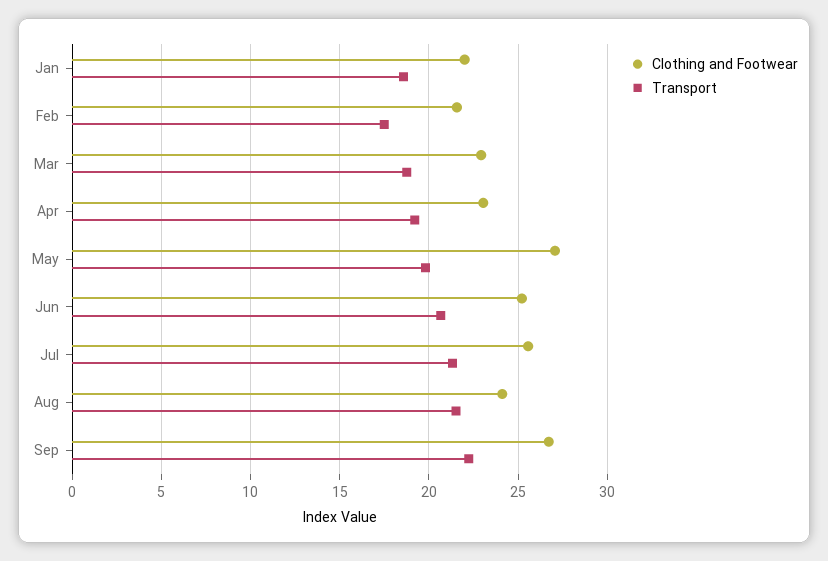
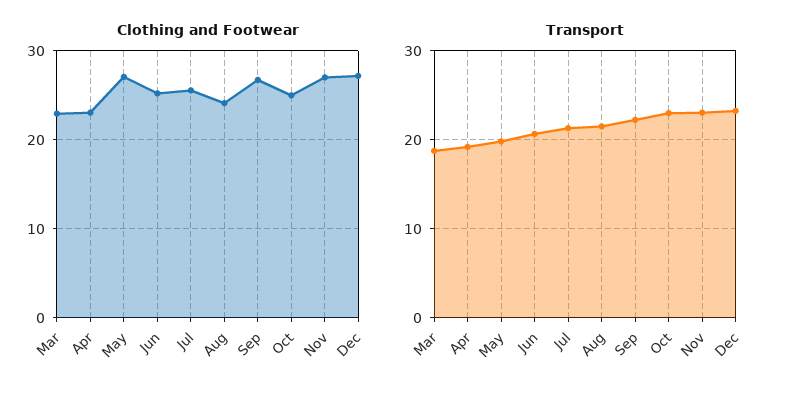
Clothing and Footwear, Jan: 22 -> none
Transport, Jan: 18.5 -> none
Clothing and Footwear, Feb: 21.5 -> none
Transport, Feb: 17.5 -> none
Clothing and Footwear, Oct: none -> 25
Clothing and Footwear, Nov: none -> 27
Clothing and Footwear, Dec: none -> 27
Transport, Oct: none -> 23
Transport, Nov: none -> 23
Transport, Dec: none -> 23

